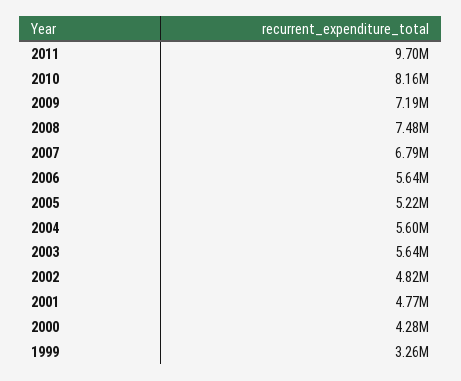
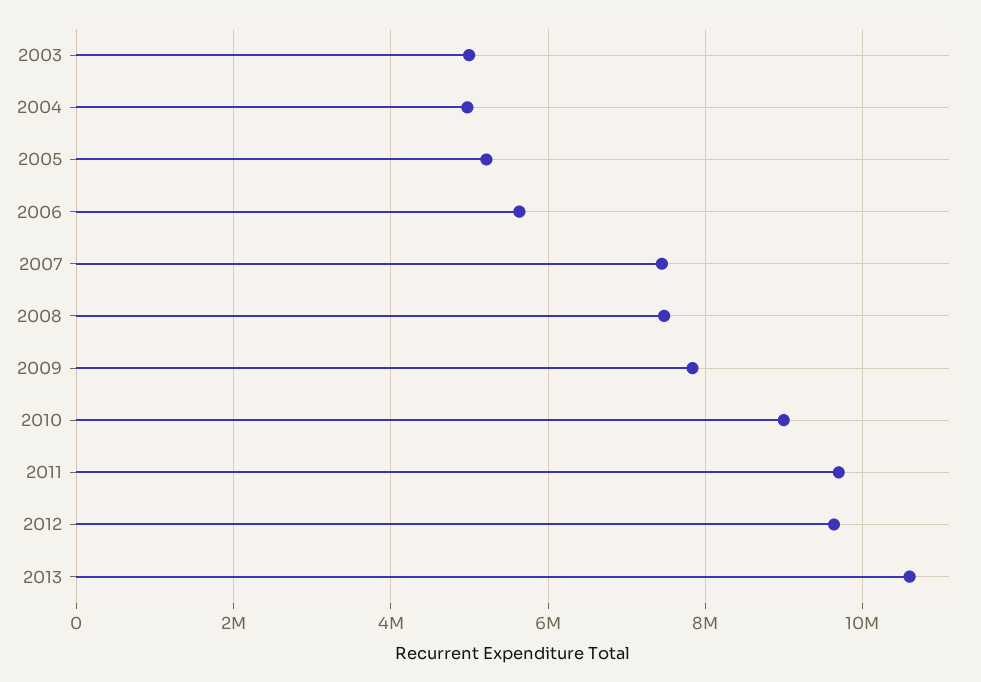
2010: 8160000 -> 9000000
2009: 7190000 -> 7800000
2007: 6790000 -> 7400000
2004: 5600000 -> 5000000
2003: 5640000 -> 5000000
2002: 4820000 -> none
2001: 4770000 -> none
2000: 4280000 -> none
1999: 3260000 -> none
2012: none -> 9600000
2013: none -> 10600000

